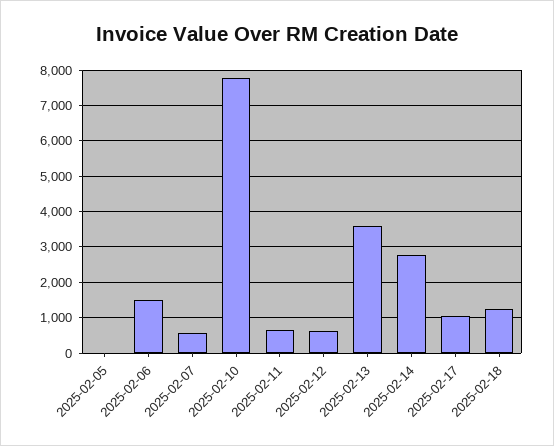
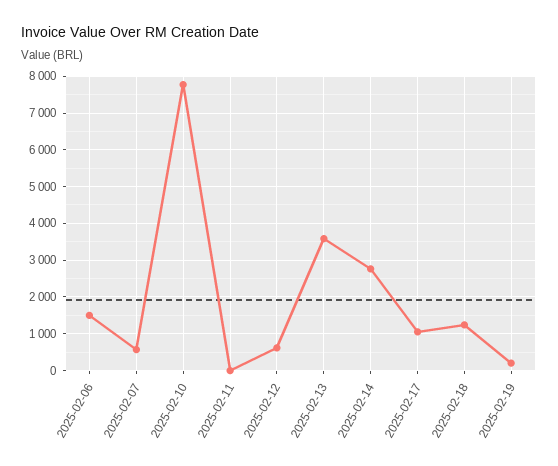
2025-02-05: 0 -> none
2025-02-11: 600 -> 0
2025-02-19: none -> 200

